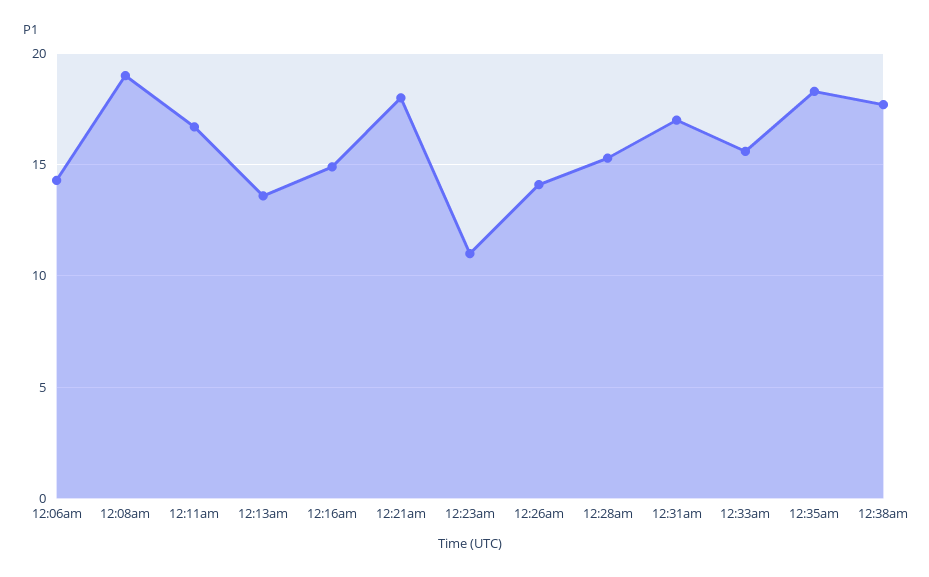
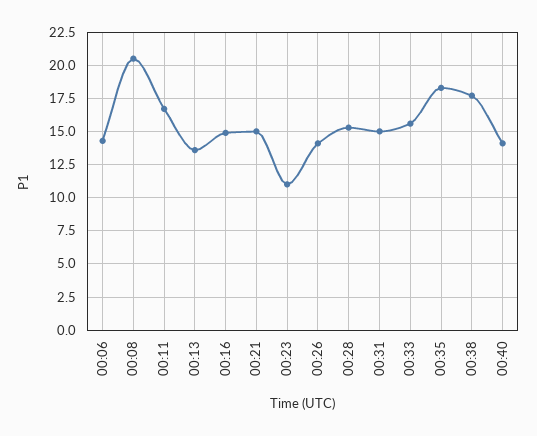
12:08am: 19 -> 20.5
12:21am: 18 -> 15
12:31am: 17 -> 15
00:40: none -> 14

